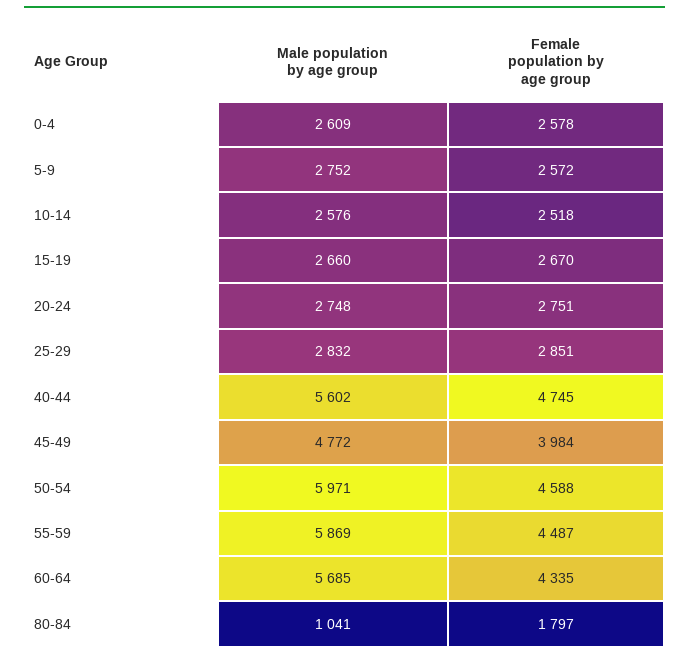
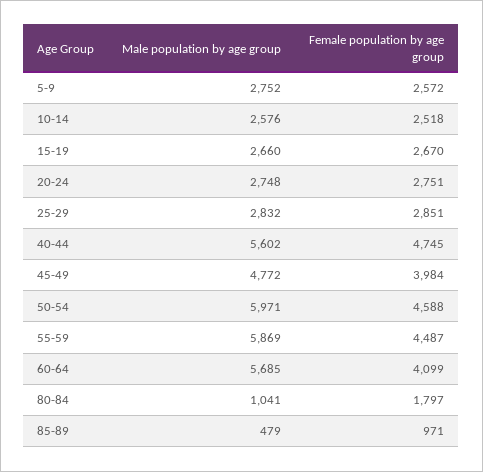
Male population by age group, 0-4: 2609 -> none
Female population by age group, 0-4: 2578 -> none
Female population by age group, 60-64: 4335 -> 4099
Male population by age group, 85-89: none -> 479
Female population by age group, 85-89: none -> 971

